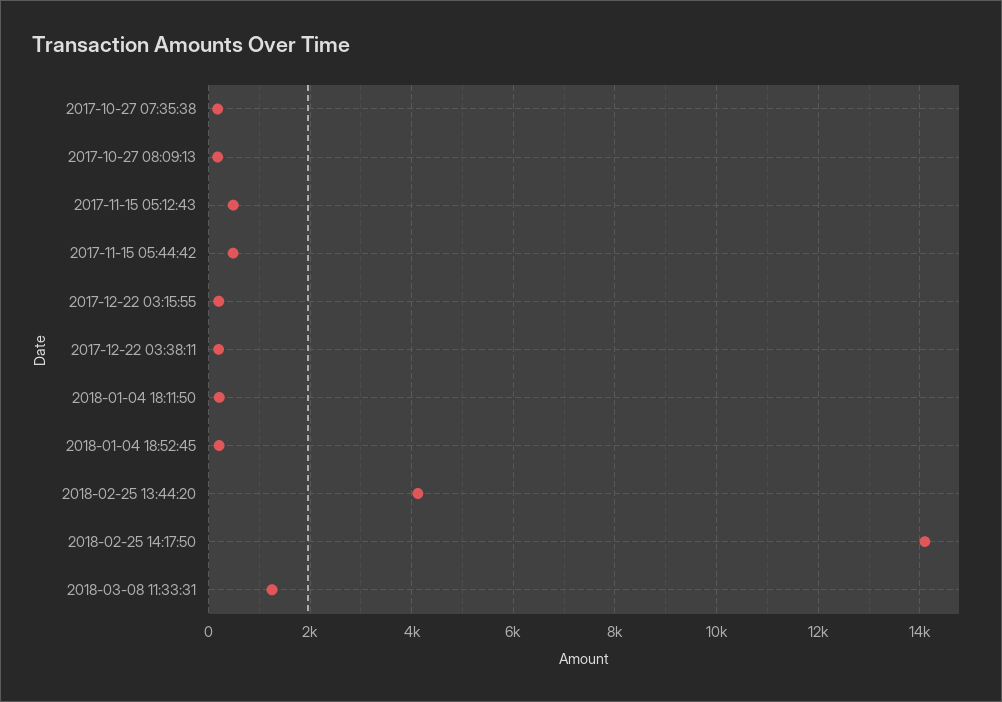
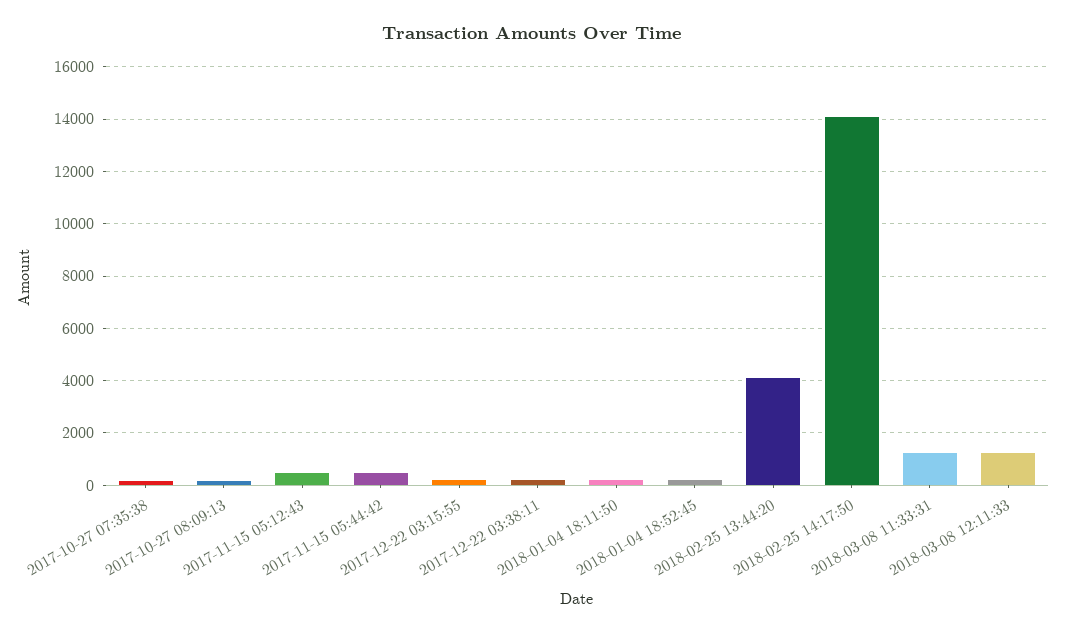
2018-03-08 12:11:33: none -> 1250

